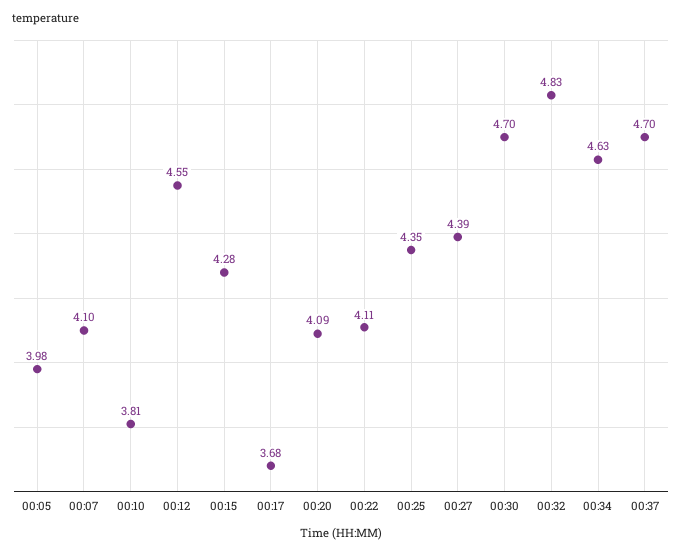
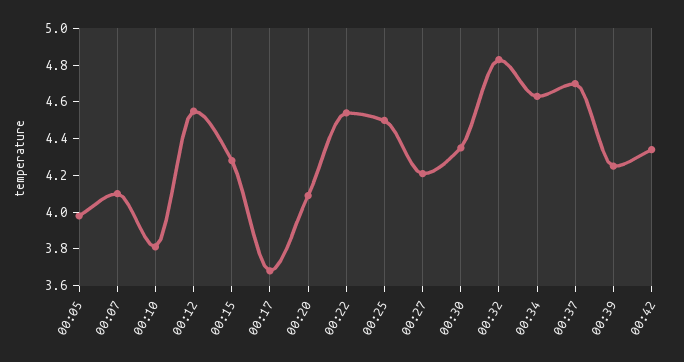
00:22: 4.11 -> 4.55
00:25: 4.35 -> 4.5
00:27: 4.39 -> 4.2
00:30: 4.7 -> 4.35
00:39: none -> 4.25
00:42: none -> 4.35

